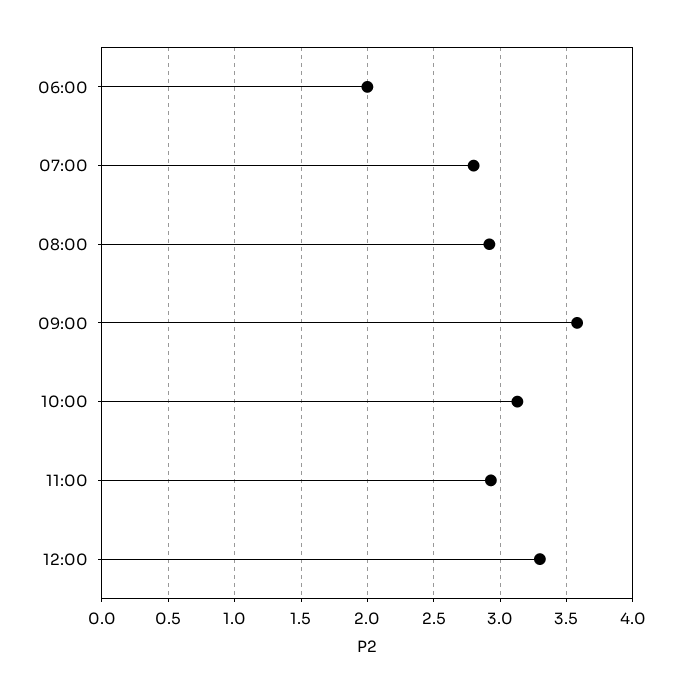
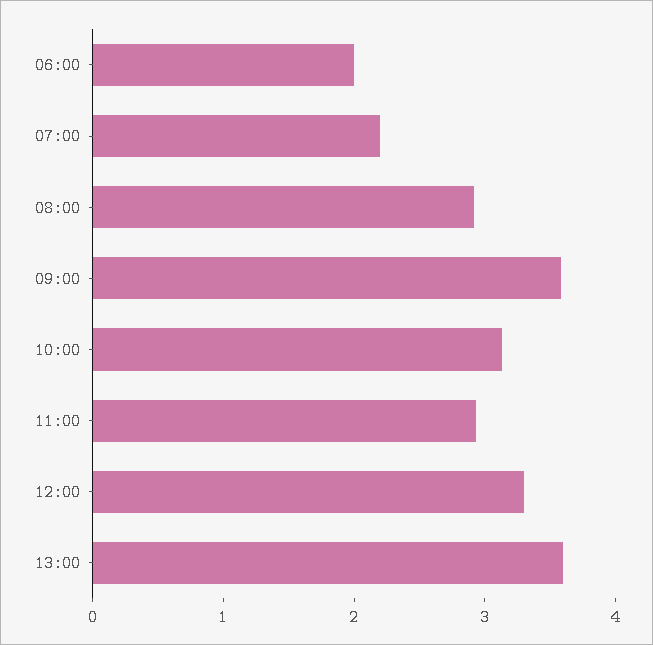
07:00: 2.8 -> 2.2
13:00: none -> 3.6

